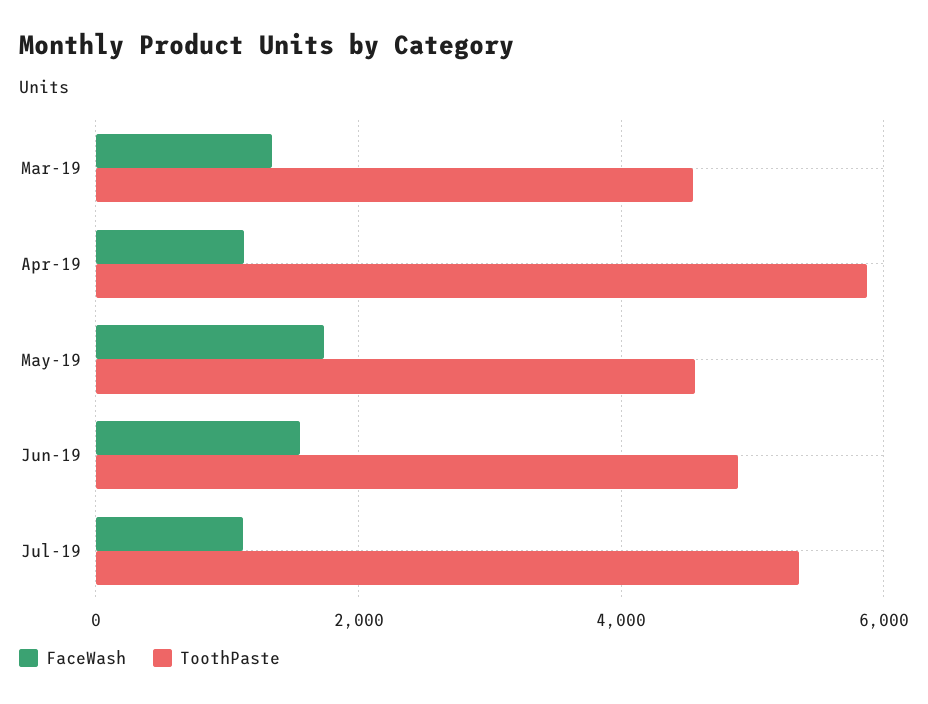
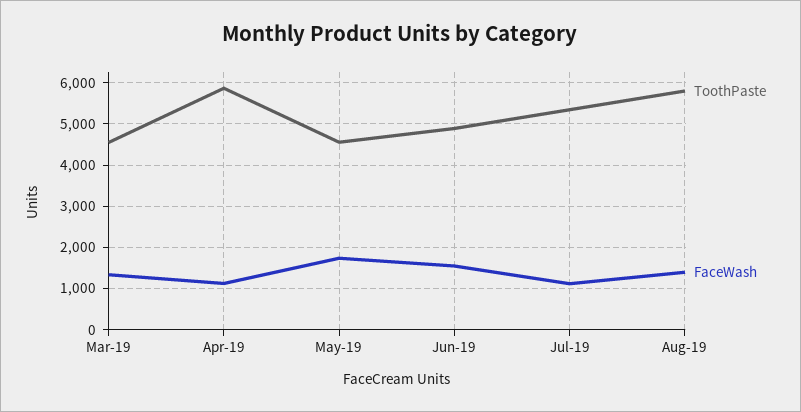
ToothPaste, Aug-19: none -> 5800
FaceWash, Aug-19: none -> 1400

